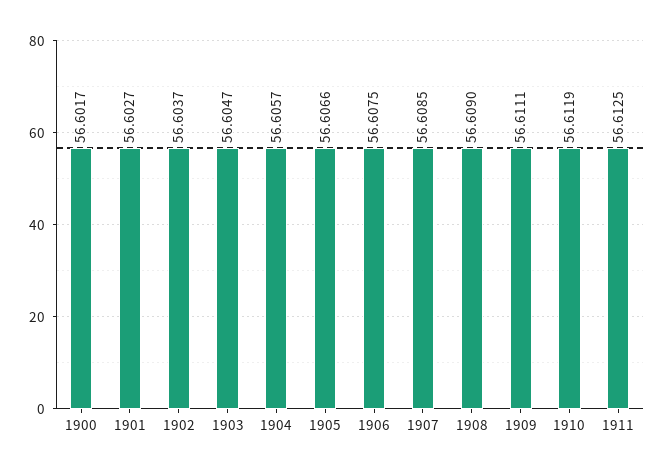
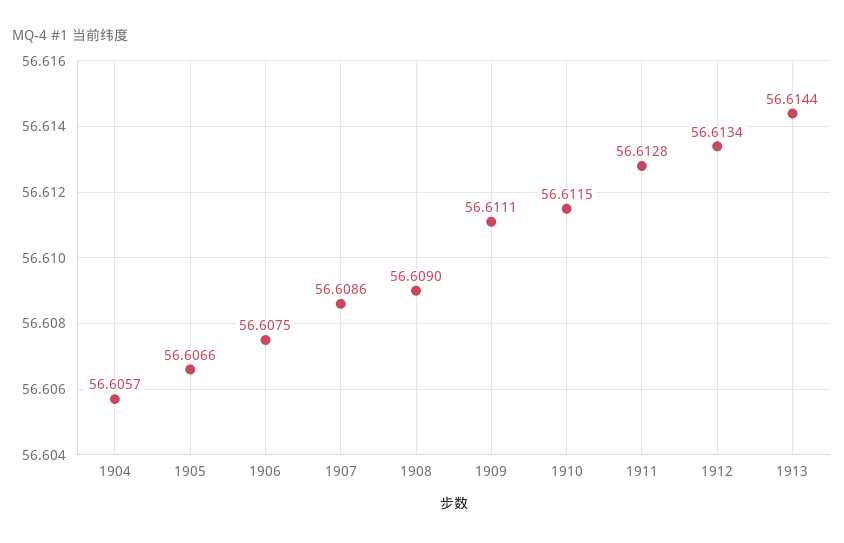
1900: 56.6017 -> none
1901: 56.6027 -> none
1902: 56.6037 -> none
1903: 56.6047 -> none
1907: 56.6085 -> 56.6086
1910: 56.6119 -> 56.6115
1911: 56.6125 -> 56.6128
1912: none -> 56.6134
1913: none -> 56.6144

